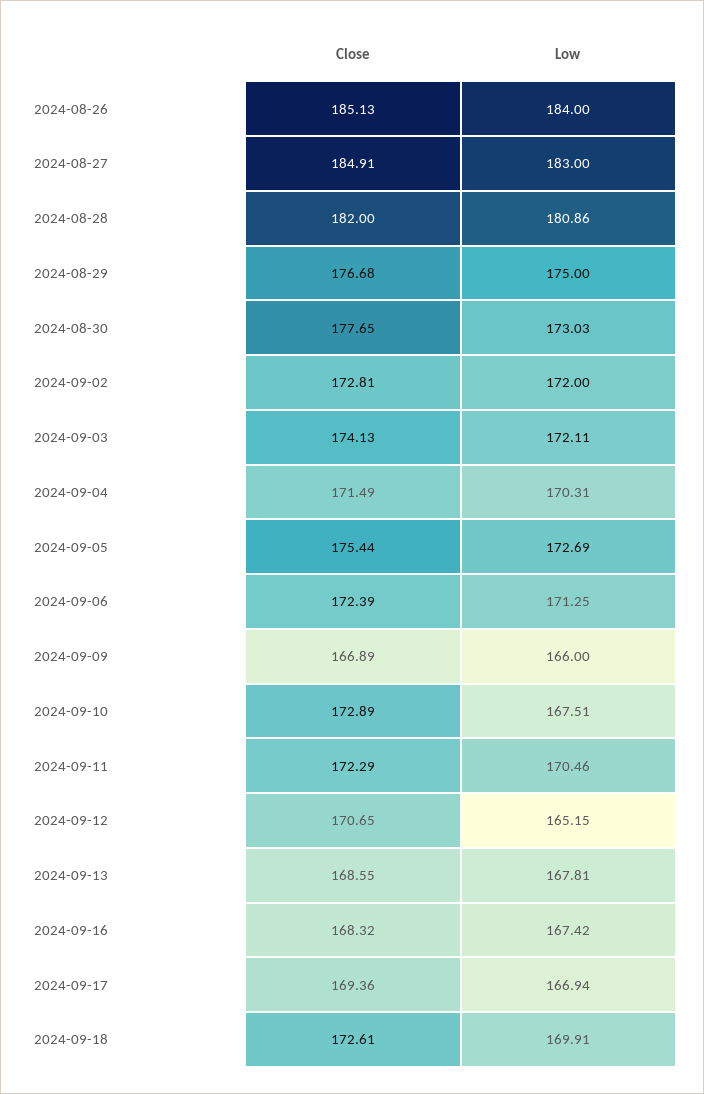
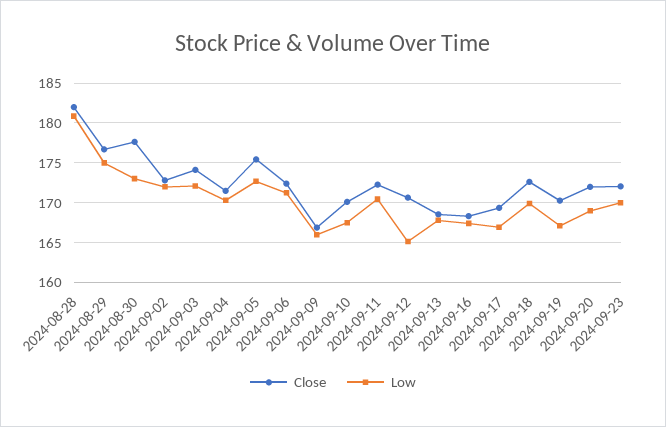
Close, 2024-08-26: 185.13 -> none
Low, 2024-08-26: 184 -> none
Close, 2024-08-27: 184.91 -> none
Low, 2024-08-27: 183 -> none
Close, 2024-09-10: 172.89 -> 170
Close, 2024-09-19: none -> 170
Low, 2024-09-19: none -> 167
Close, 2024-09-20: none -> 172
Low, 2024-09-20: none -> 169
Close, 2024-09-23: none -> 172
Low, 2024-09-23: none -> 170

